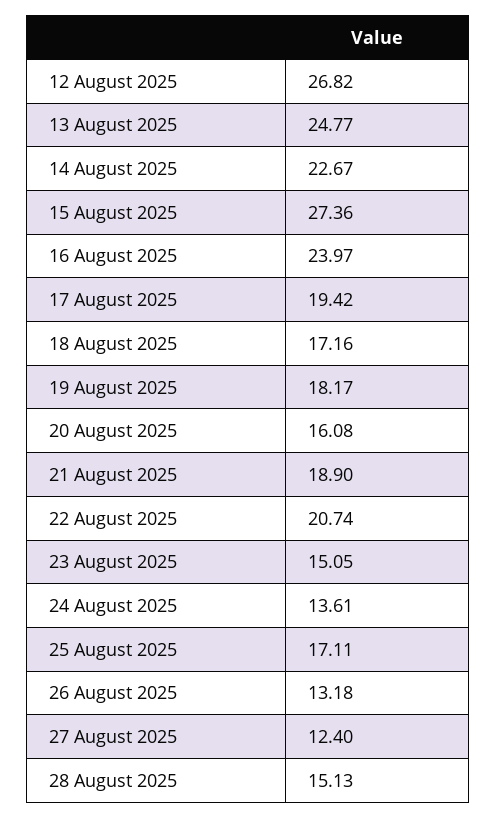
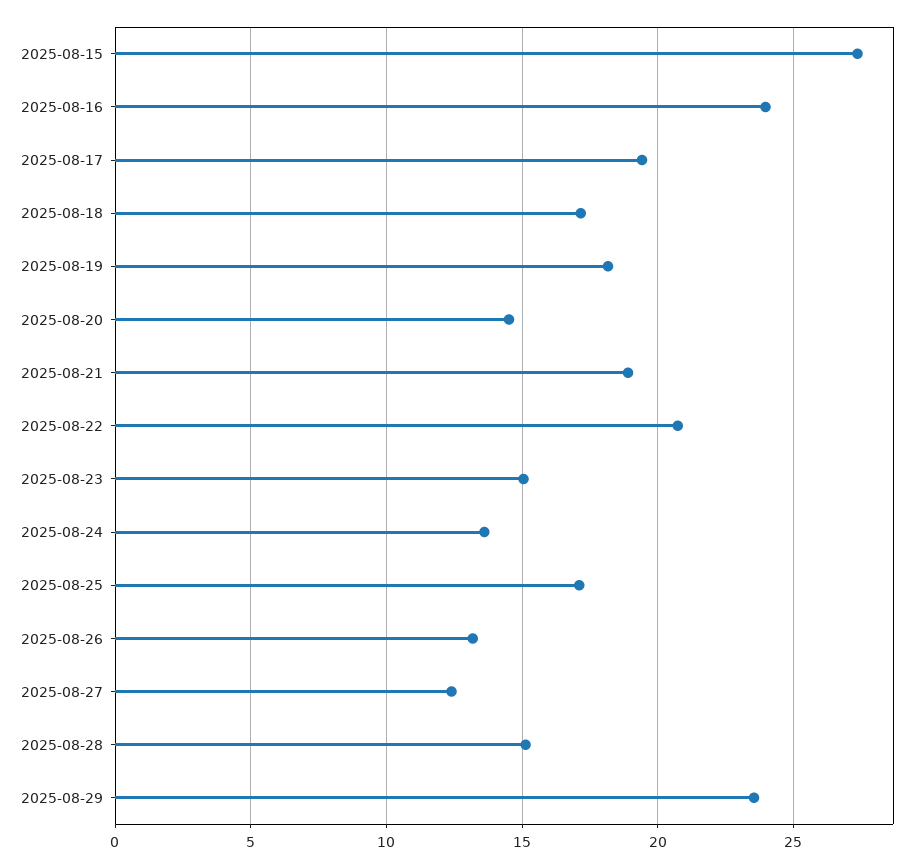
12 August 2025: 26.82 -> none
13 August 2025: 24.77 -> none
14 August 2025: 22.67 -> none
20 August 2025: 16.08 -> 14.5
2025-08-29: none -> 23.5

